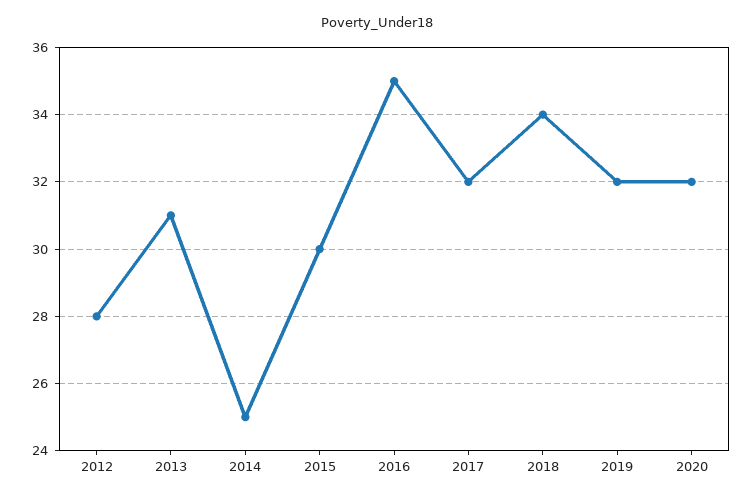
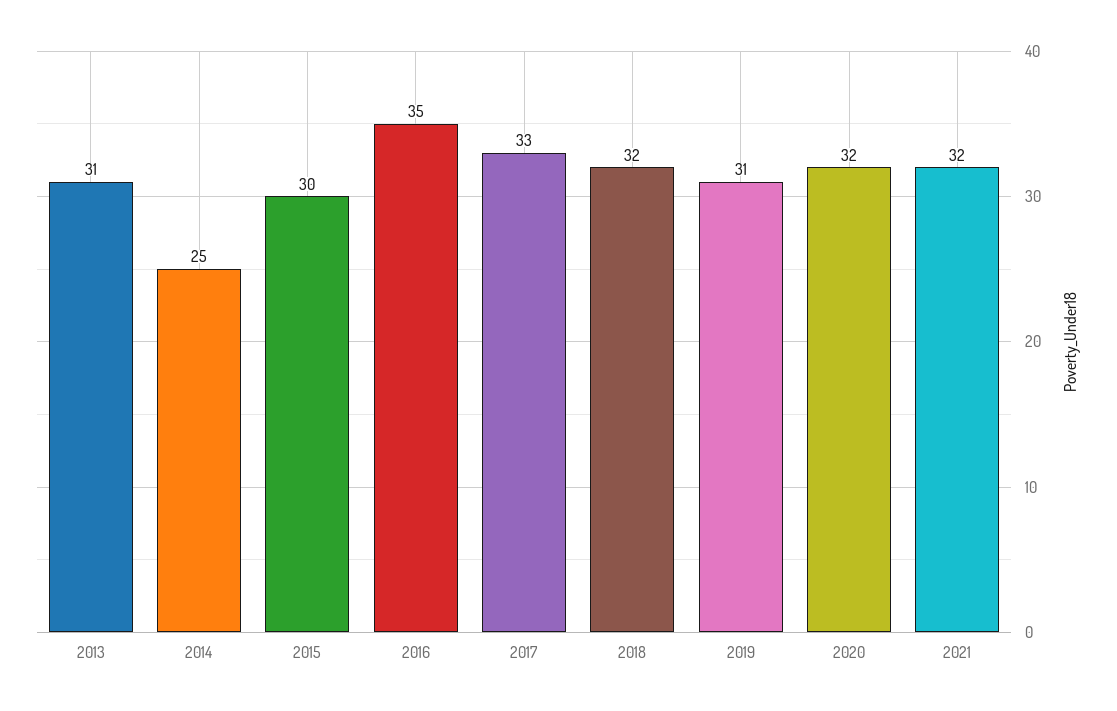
2012: 28 -> none
2017: 32 -> 33
2018: 34 -> 32
2019: 32 -> 31
2021: none -> 32

